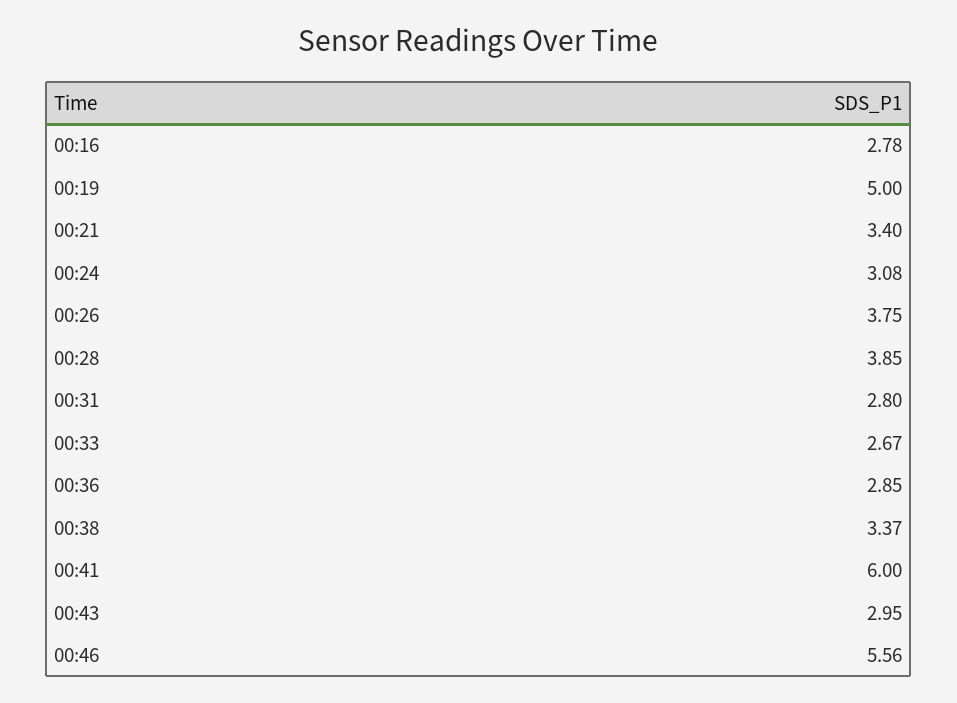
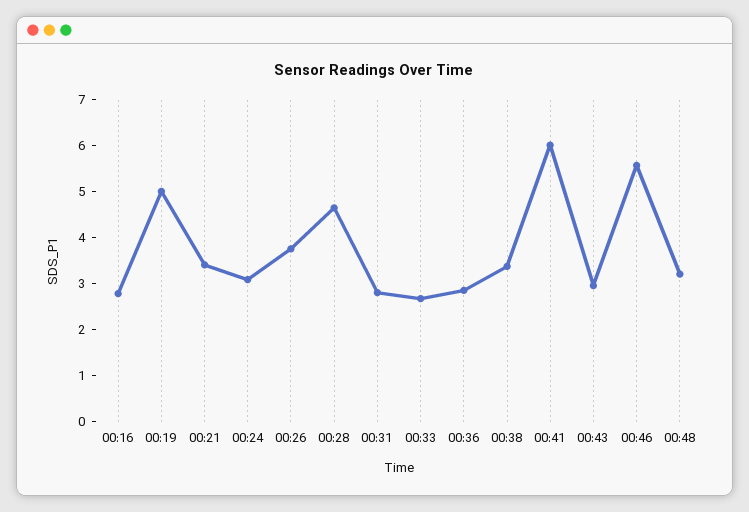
00:28: 3.85 -> 4.6
00:48: none -> 3.2

